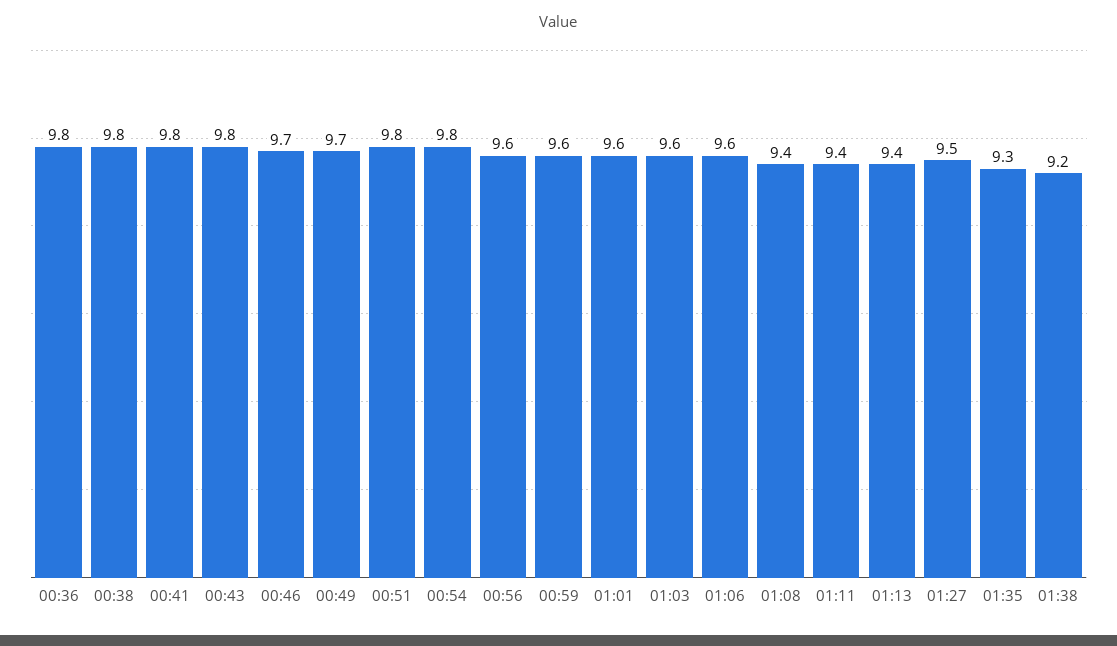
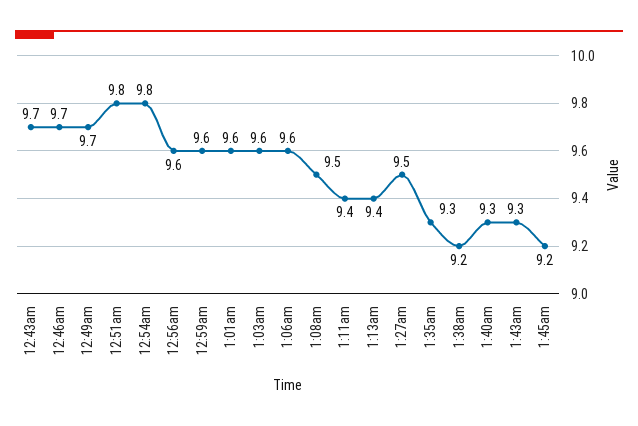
00:36: 9.8 -> none
00:38: 9.8 -> none
00:41: 9.8 -> none
00:43: 9.8 -> 9.7
01:08: 9.4 -> 9.5
1:40am: none -> 9.3
1:43am: none -> 9.3
1:45am: none -> 9.2

